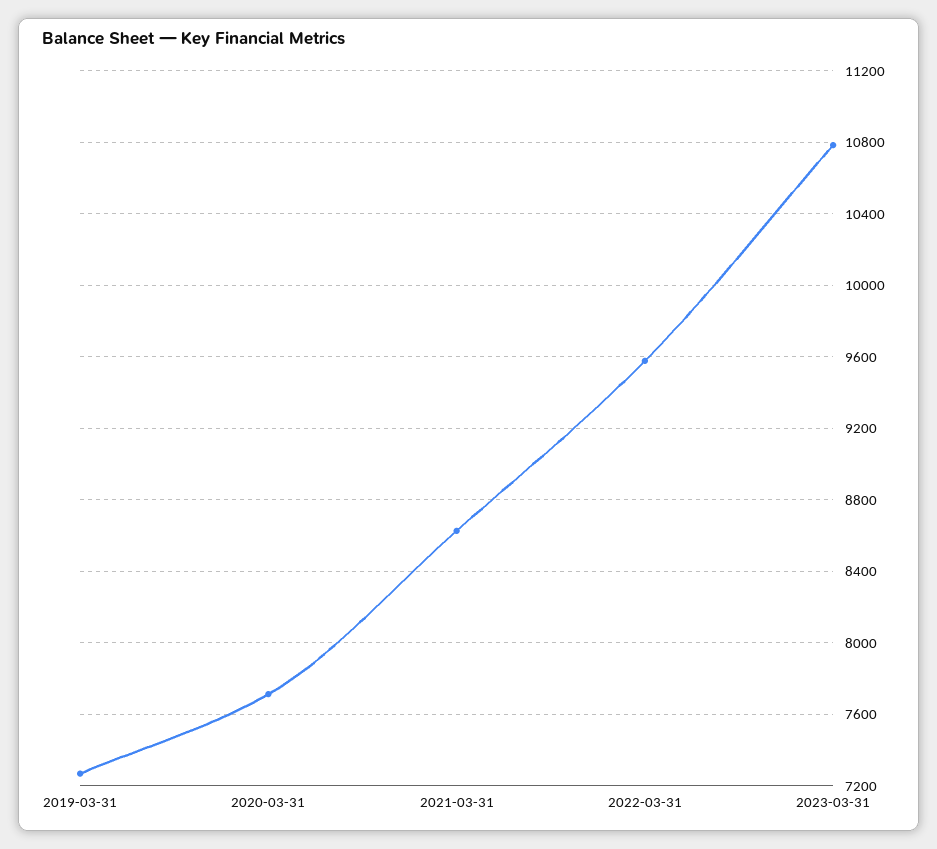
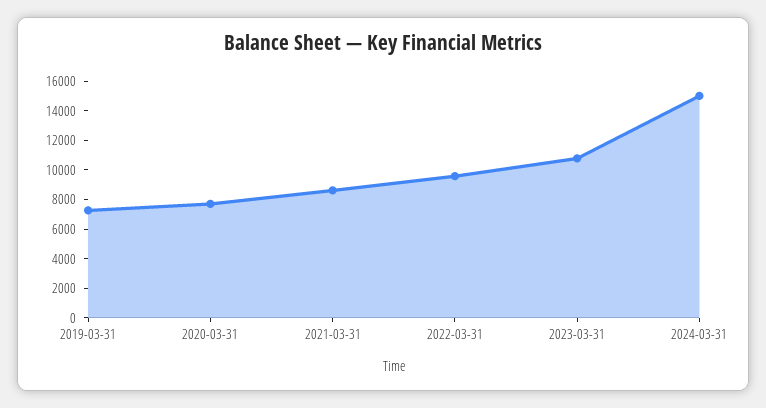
2024-03-31: none -> 15000

